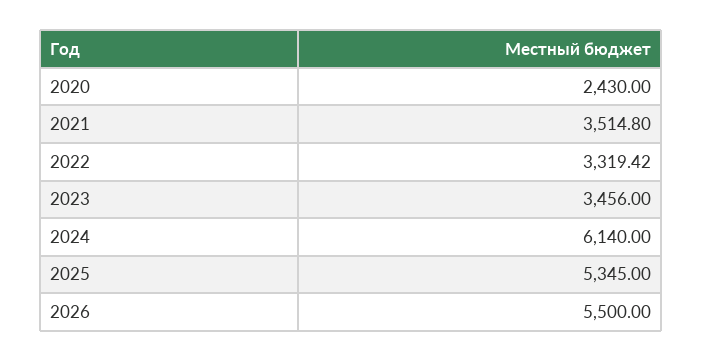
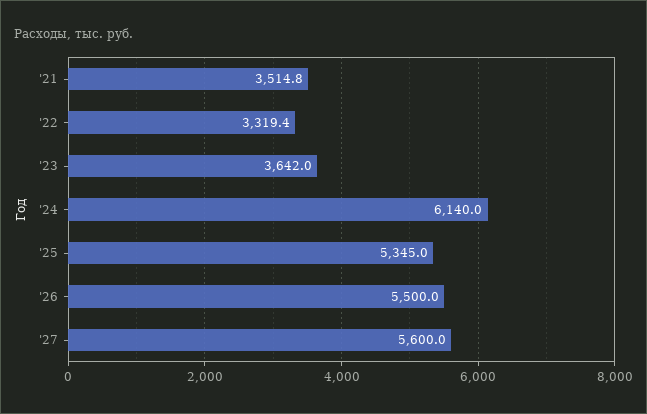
2020: 2430 -> none
2023: 3456 -> 3642
'27: none -> 5600

